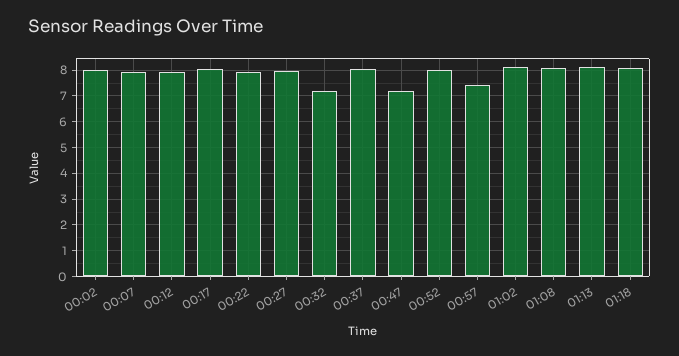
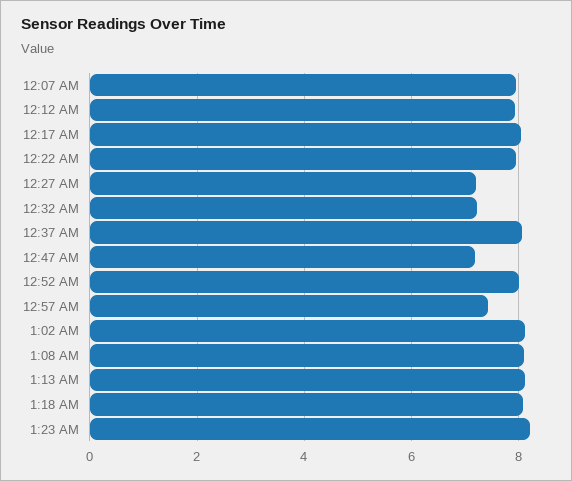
00:02: 8 -> none
00:27: 8 -> 7.2
1:23 AM: none -> 8.2

